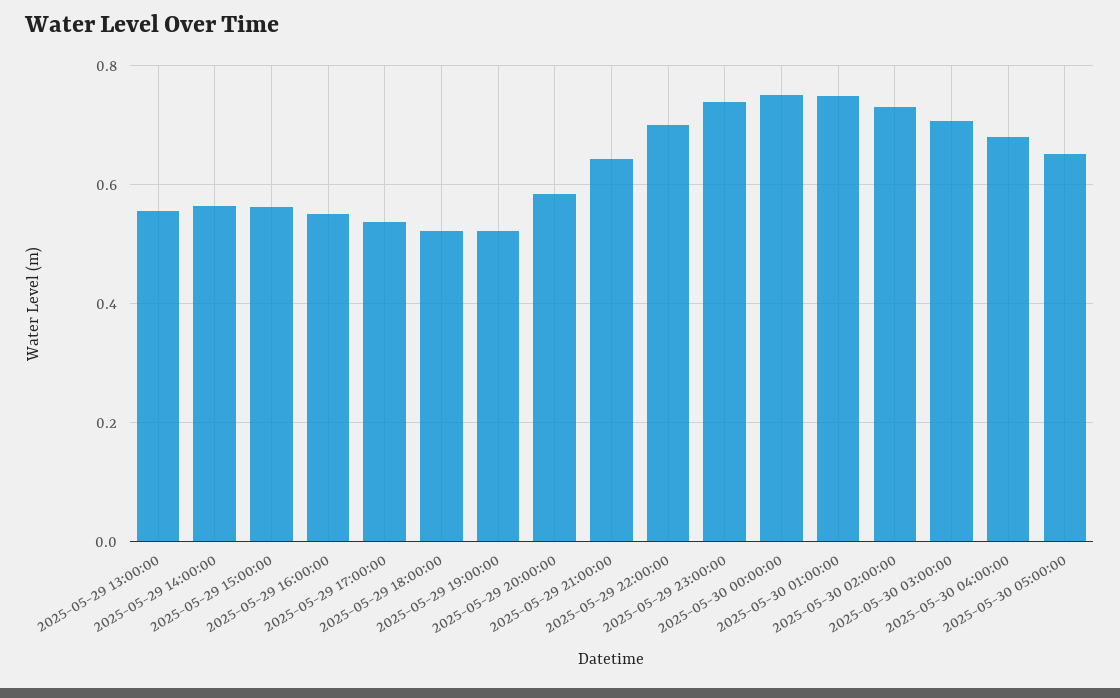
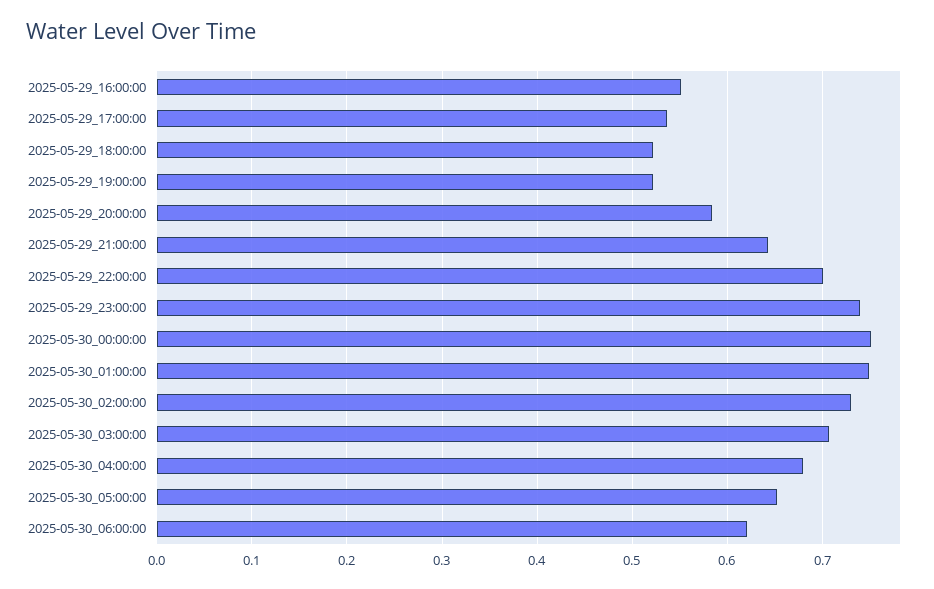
2025-05-29 13:00:00: 0.56 -> none
2025-05-29 14:00:00: 0.56 -> none
2025-05-29 15:00:00: 0.56 -> none
2025-05-30_06:00:00: none -> 0.62

